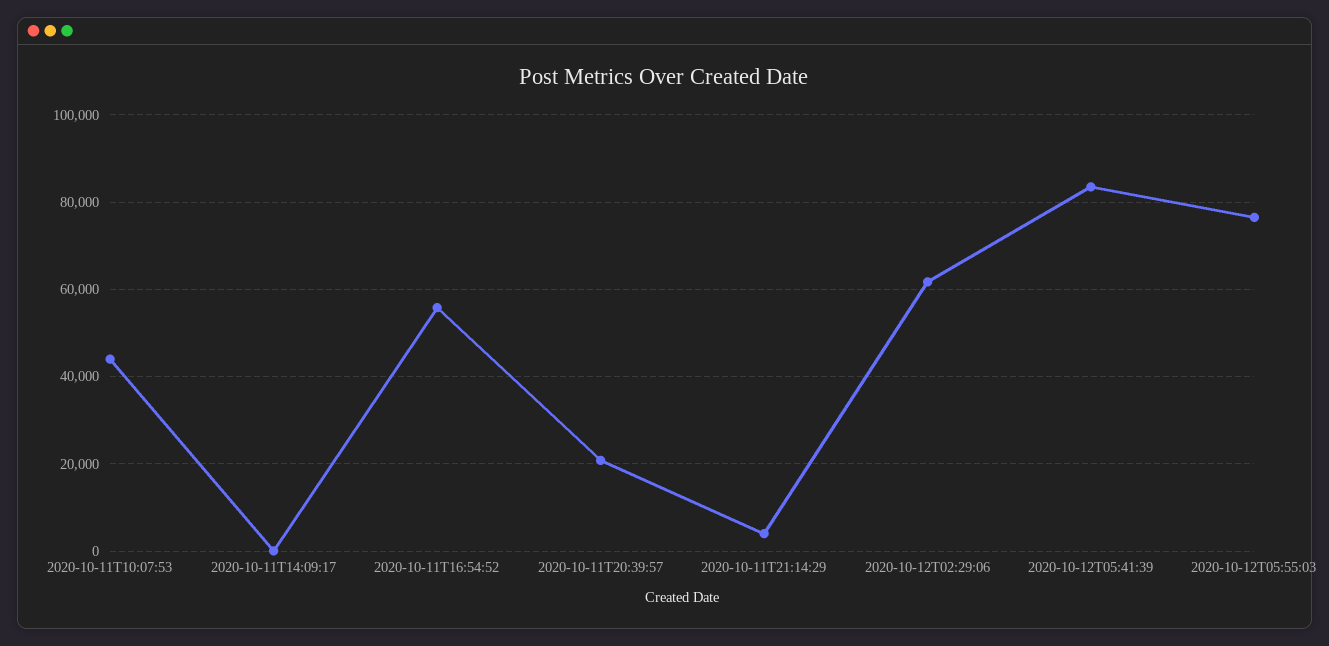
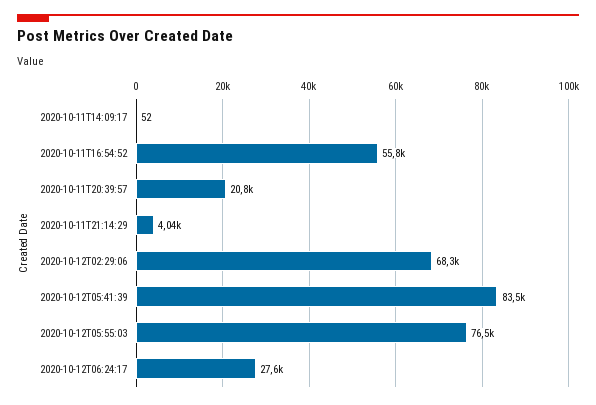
2020-10-11T10:07:53: 44000 -> none
2020-10-12T02:29:06: 62000 -> 68300
2020-10-12T06:24:17: none -> 27600

